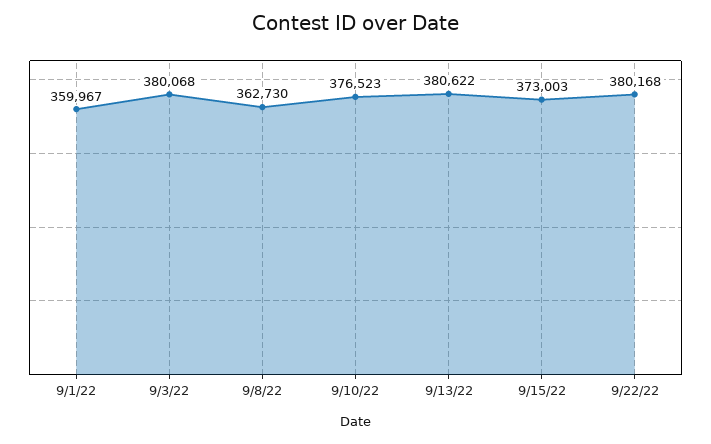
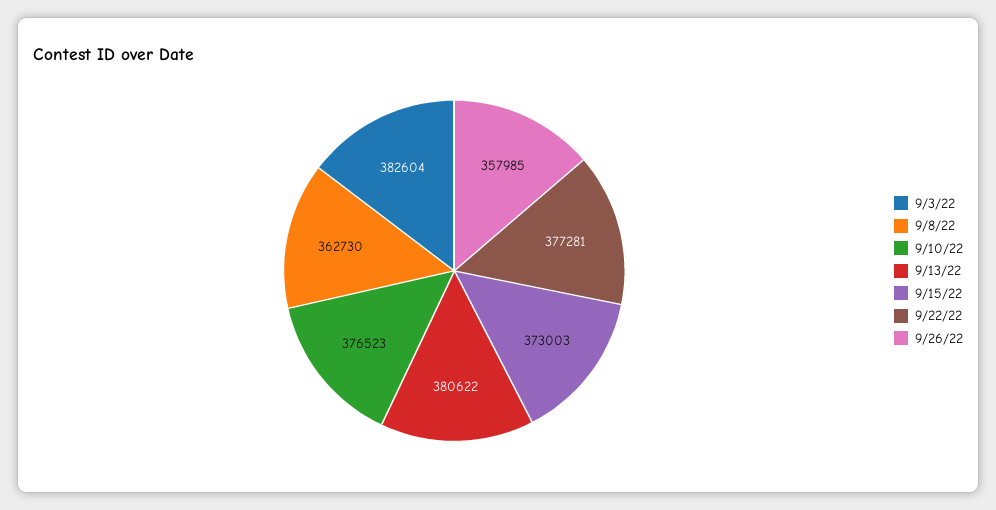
9/1/22: 359967 -> none
9/3/22: 380068 -> 382604
9/22/22: 380168 -> 377281
9/26/22: none -> 357985

